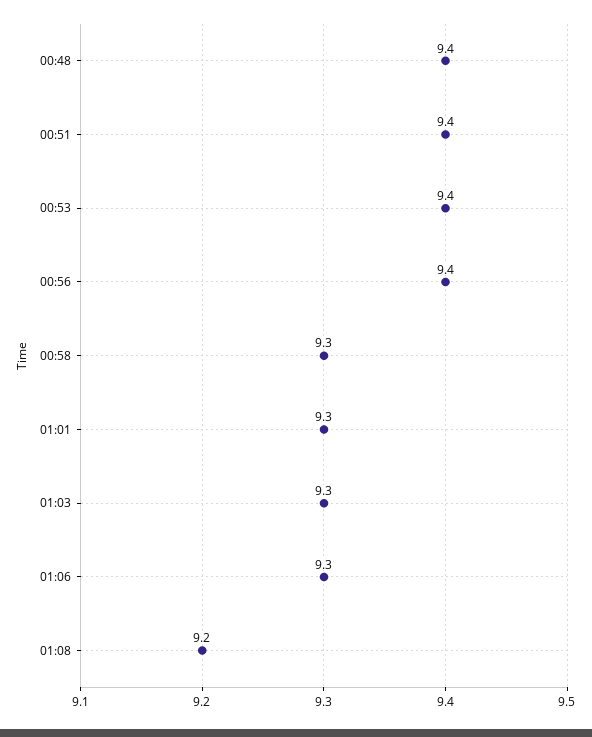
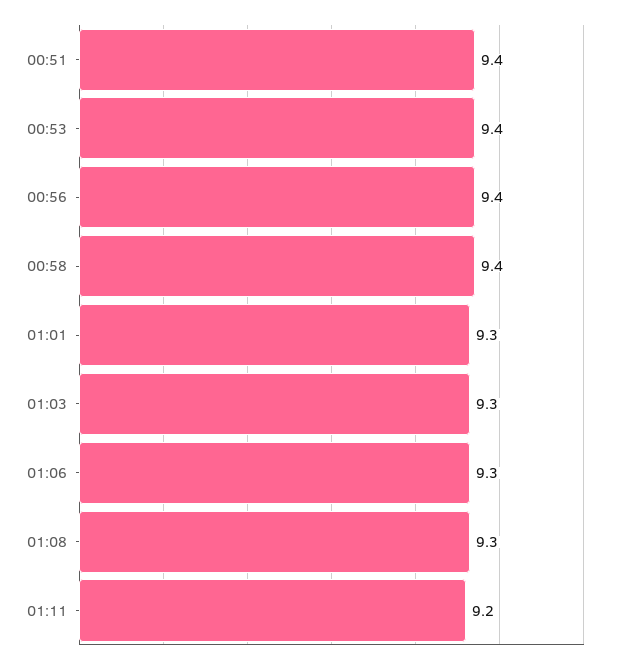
00:48: 9.4 -> none
00:58: 9.3 -> 9.4
01:08: 9.2 -> 9.3
01:11: none -> 9.2

